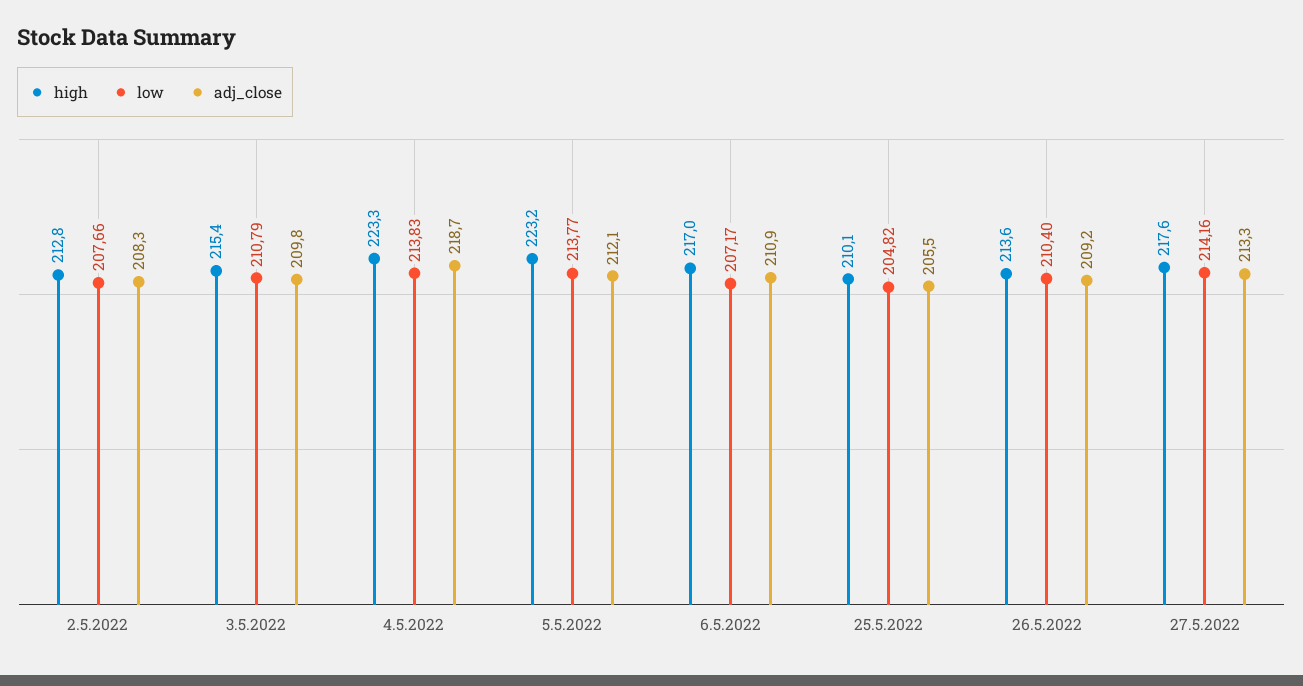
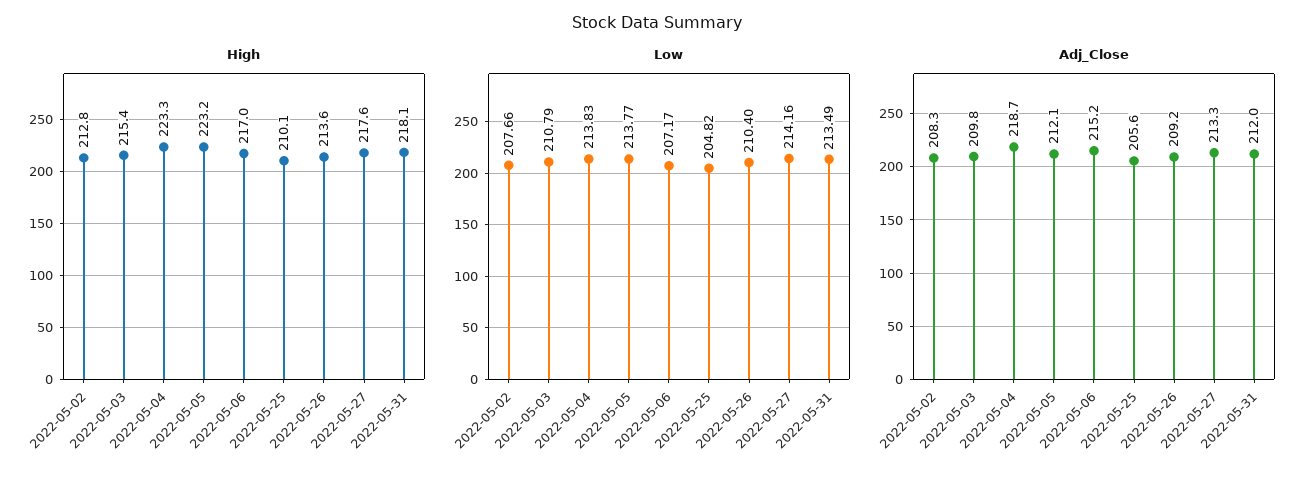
adj_close, 6.5.2022: 210.9 -> 215.2
adj_close, 25.5.2022: 205.5 -> 205.6
high, 2022-05-31: none -> 218.1
low, 2022-05-31: none -> 213.49
adj_close, 2022-05-31: none -> 212

